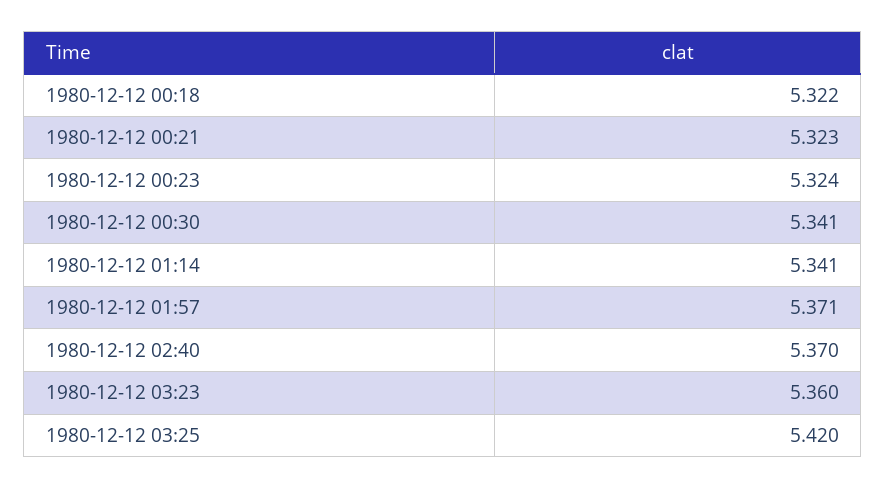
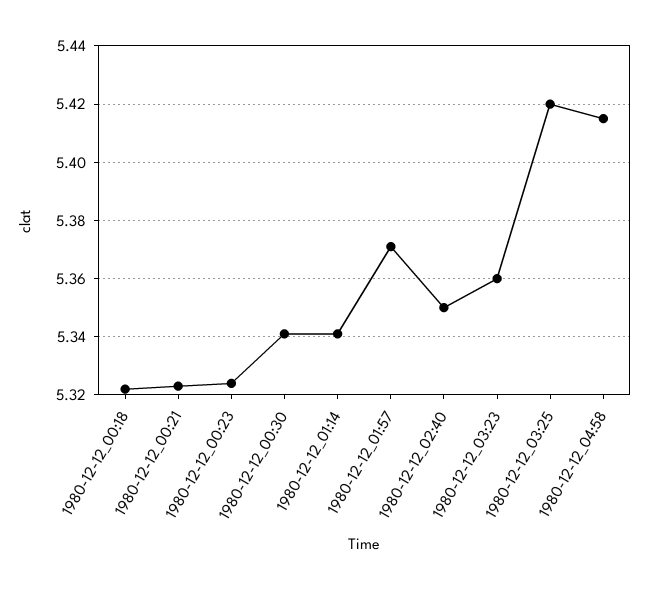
1980-12-12 02:40: 5.37 -> 5.35
1980-12-12_04:58: none -> 5.415

